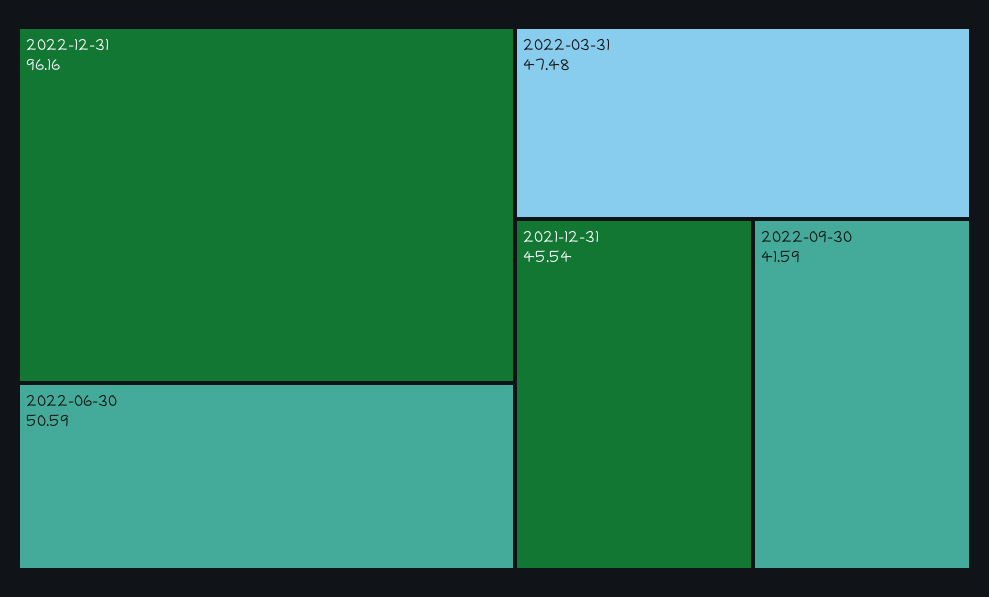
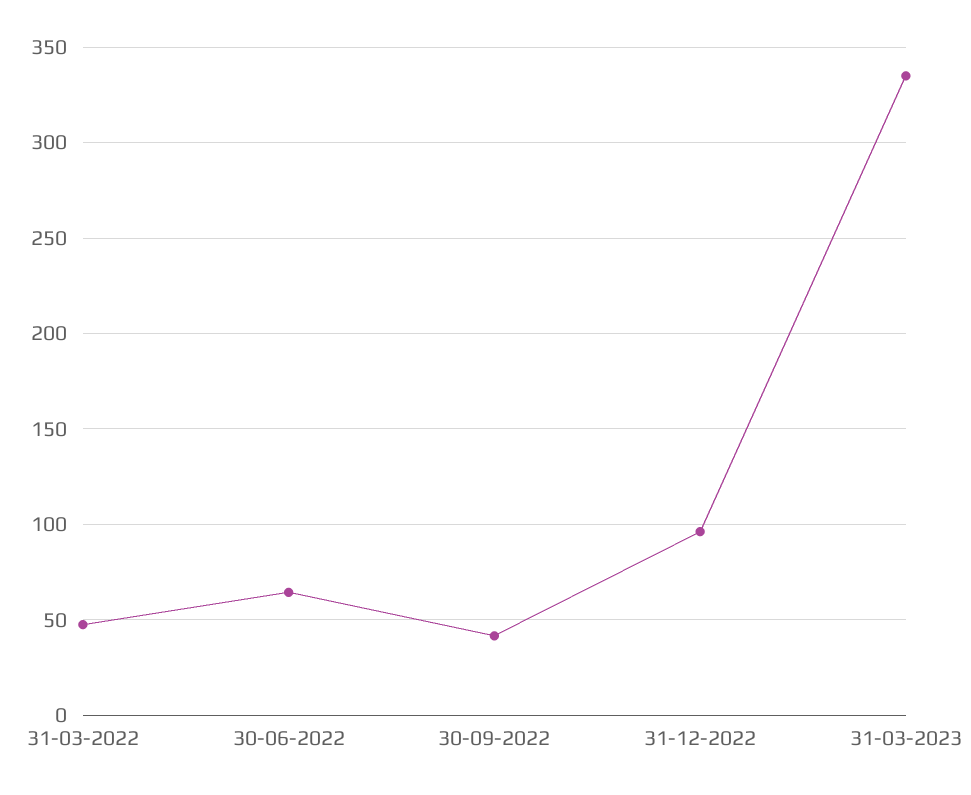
2022-06-30: 50.59 -> 65
2021-12-31: 45.54 -> none
31-03-2023: none -> 335

